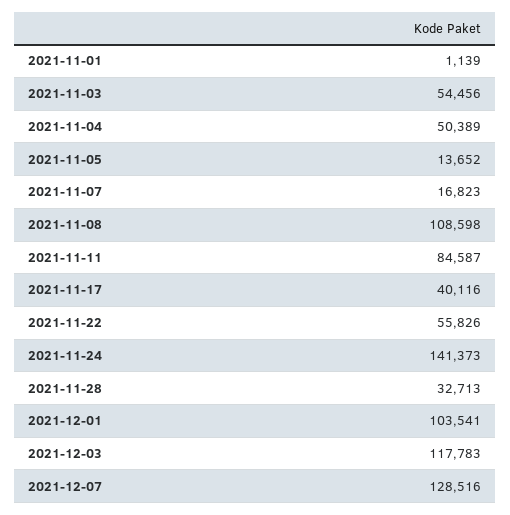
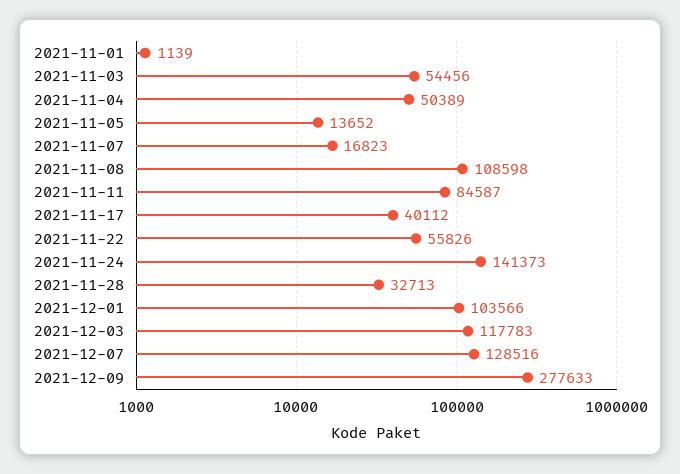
2021-11-17: 40116 -> 40112
2021-12-01: 103541 -> 103566
2021-12-09: none -> 277633

